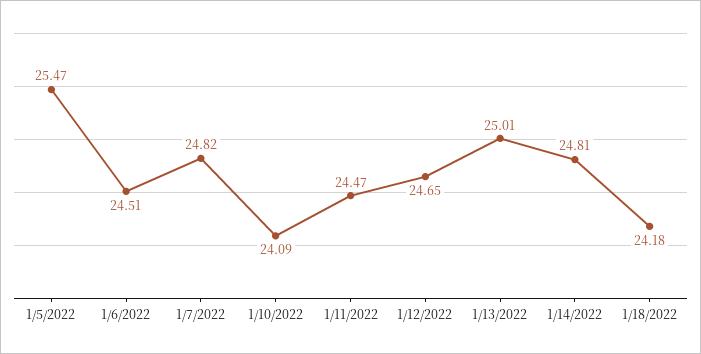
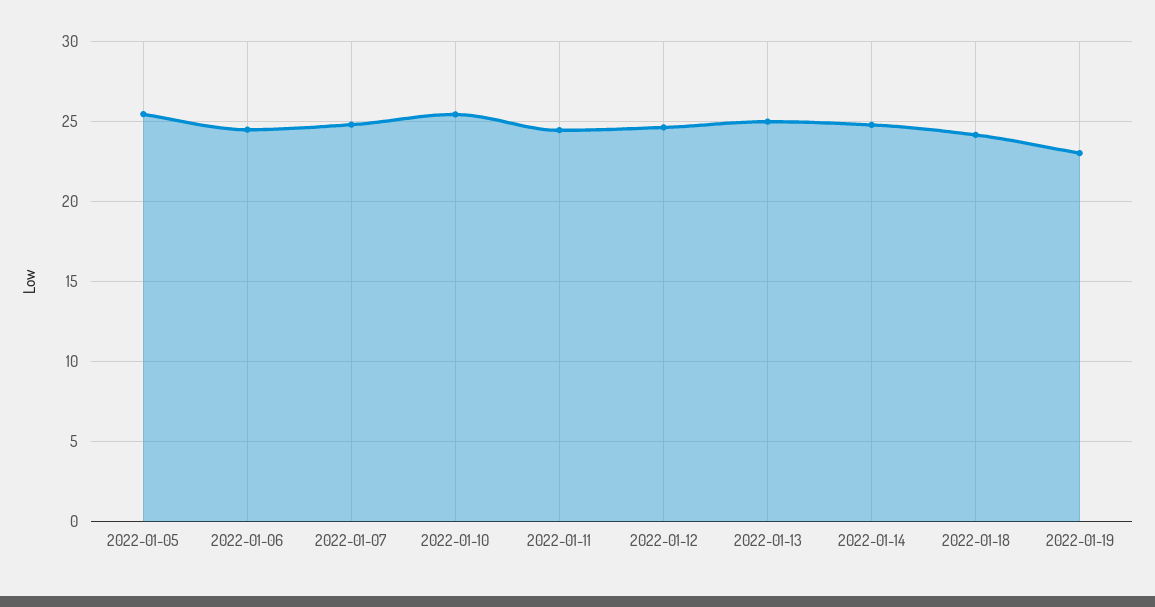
1/10/2022: 24.09 -> 25.5
2022-01-19: none -> 23

